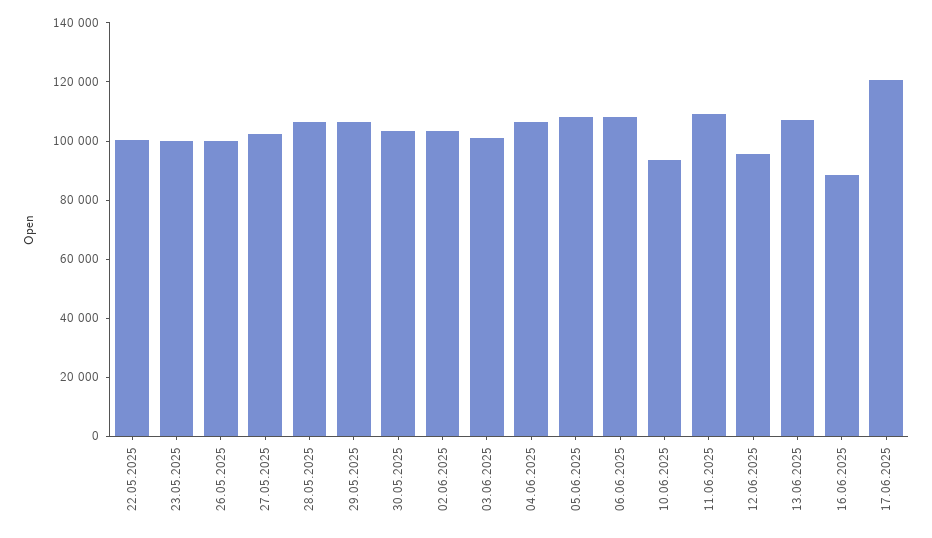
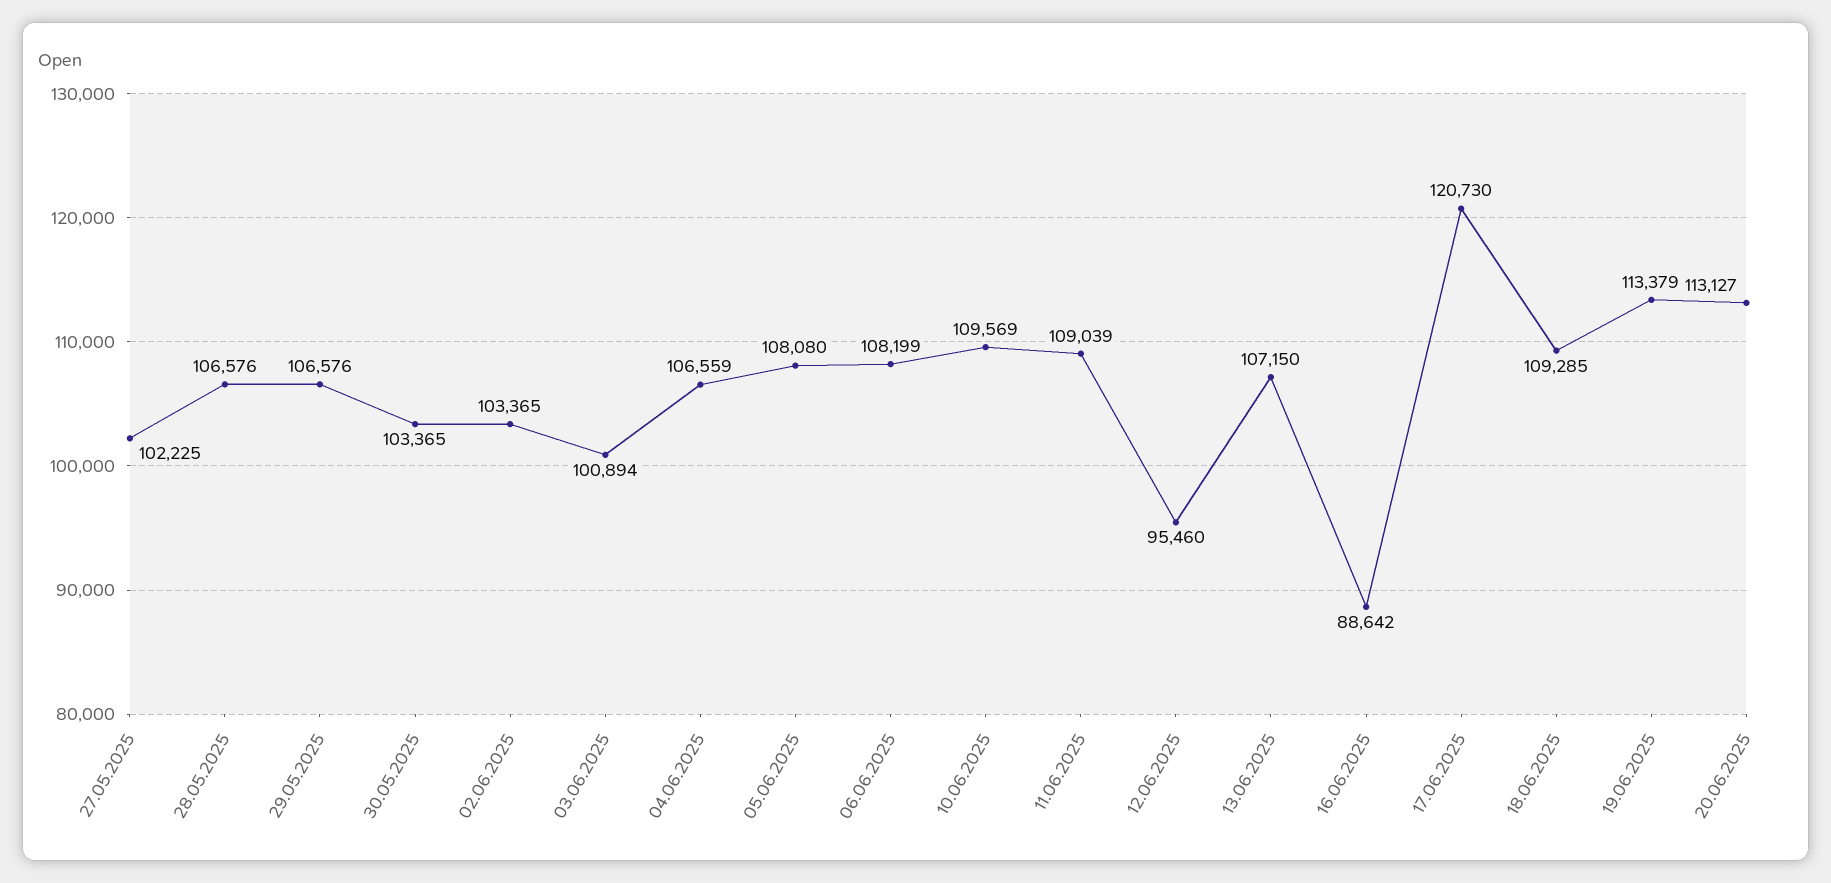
22.05.2025: 100000 -> none
23.05.2025: 100000 -> none
26.05.2025: 100000 -> none
10.06.2025: 95000 -> 109569
18.06.2025: none -> 109285
19.06.2025: none -> 113379
20.06.2025: none -> 113127

